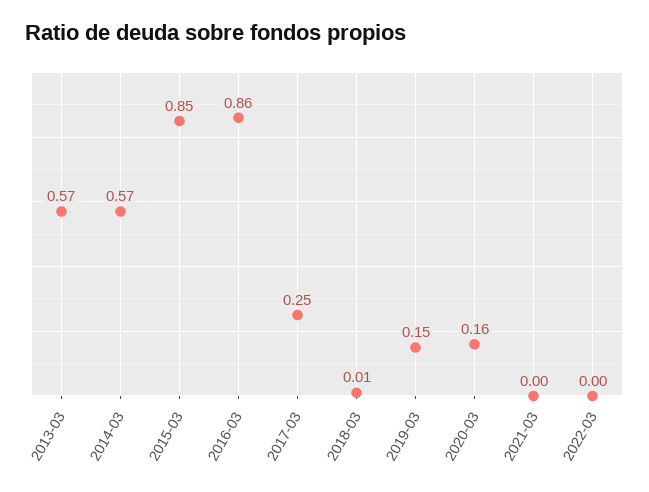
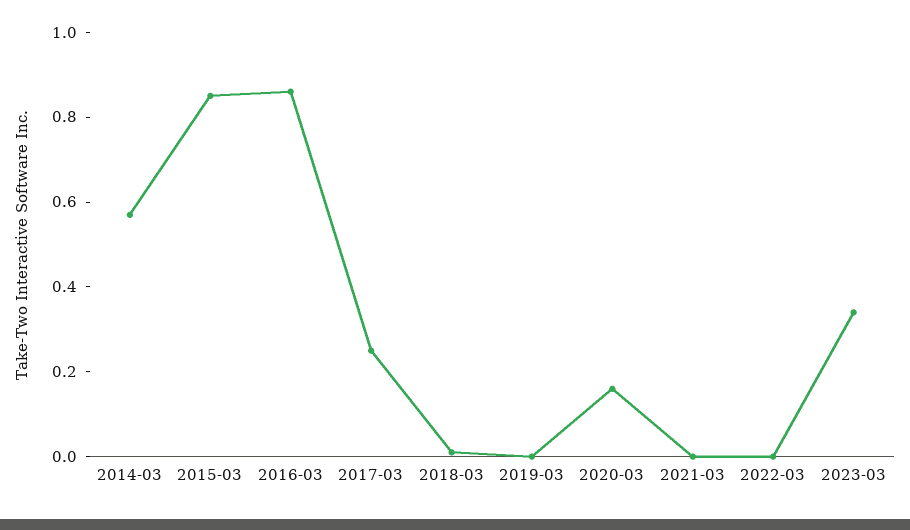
2013-03: 0.57 -> none
2019-03: 0.15 -> 0
2023-03: none -> 0.35

